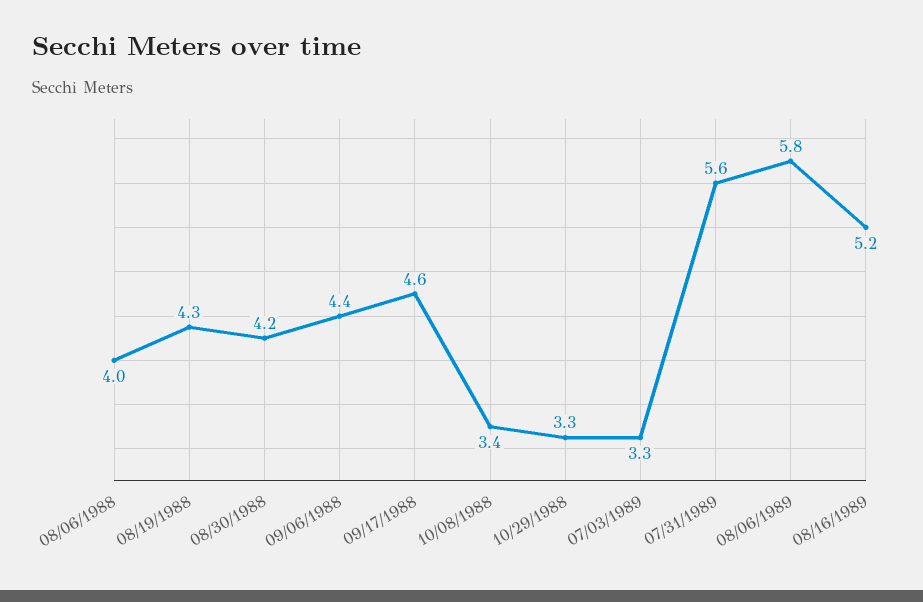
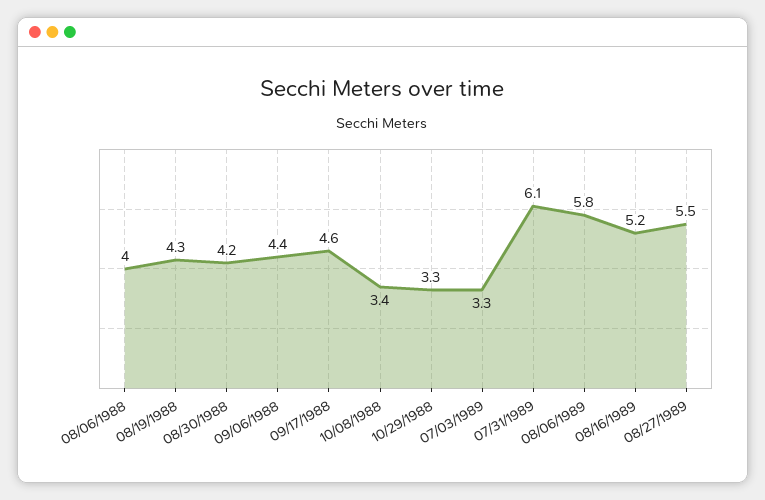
07/31/1989: 5.6 -> 6.1
08/27/1989: none -> 5.5

